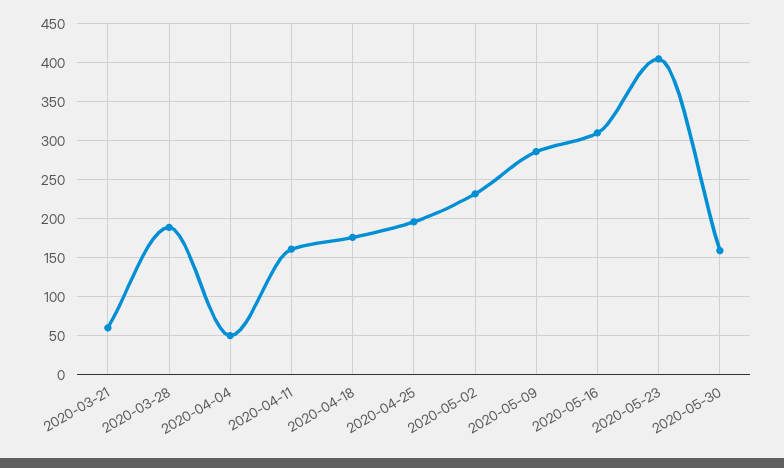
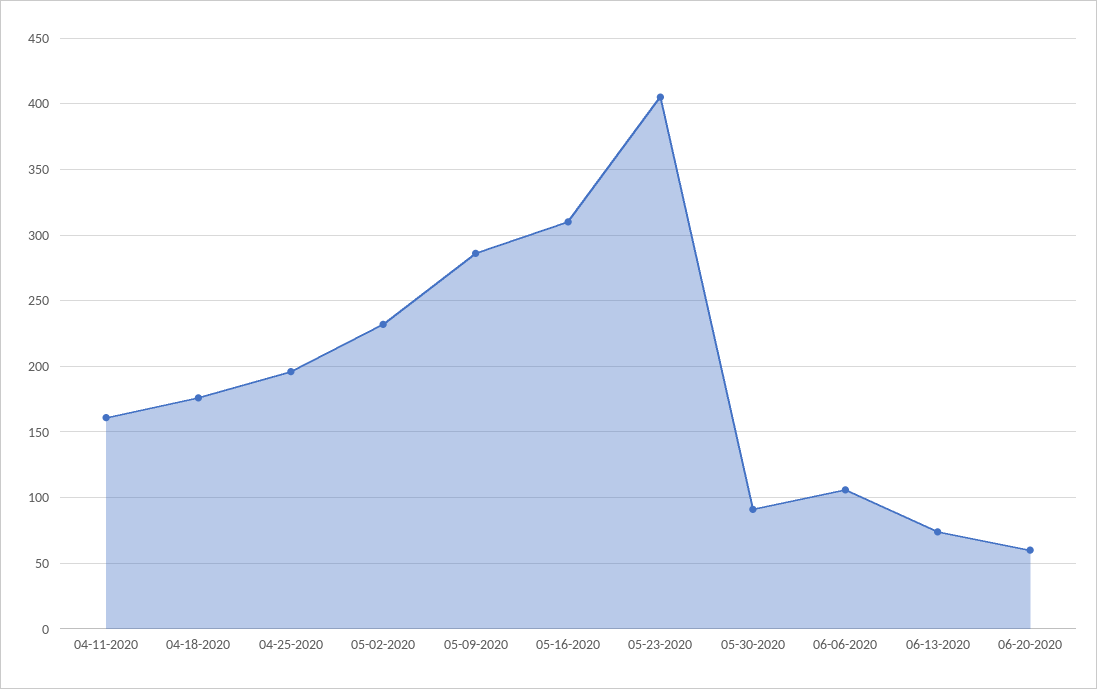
2020-03-21: 60 -> none
2020-03-28: 190 -> none
2020-04-04: 50 -> none
2020-05-30: 160 -> 90
06-06-2020: none -> 105
06-13-2020: none -> 75
06-20-2020: none -> 60

